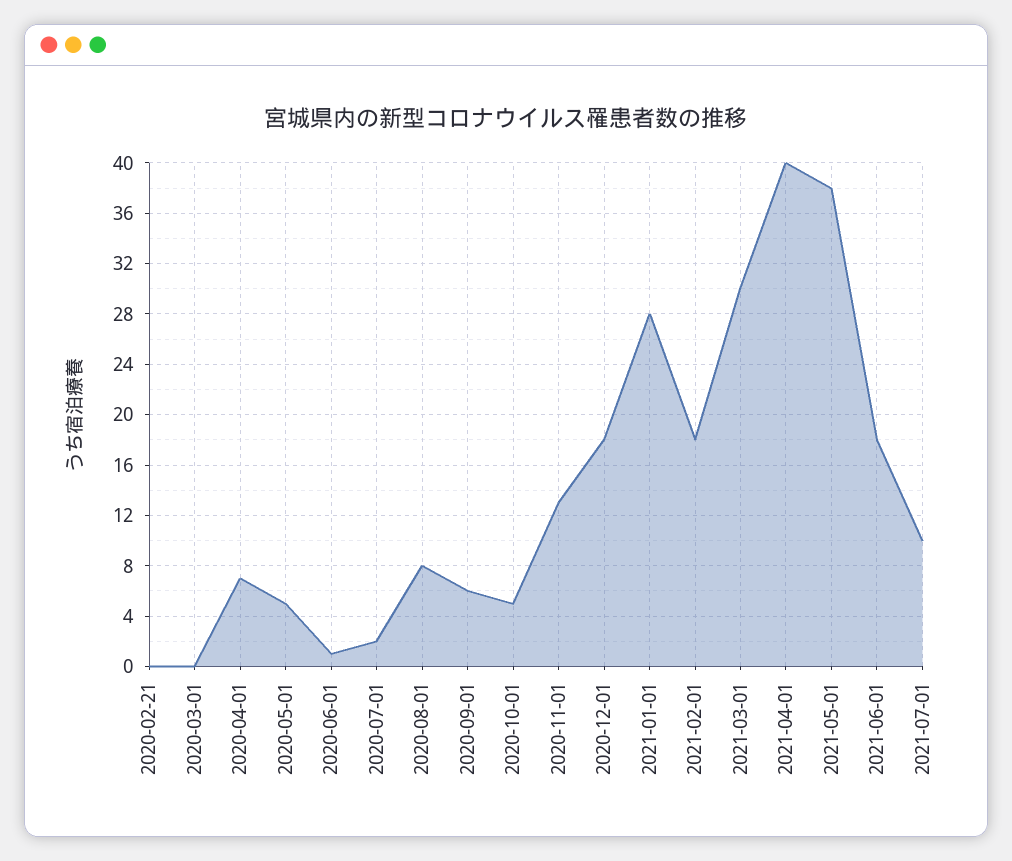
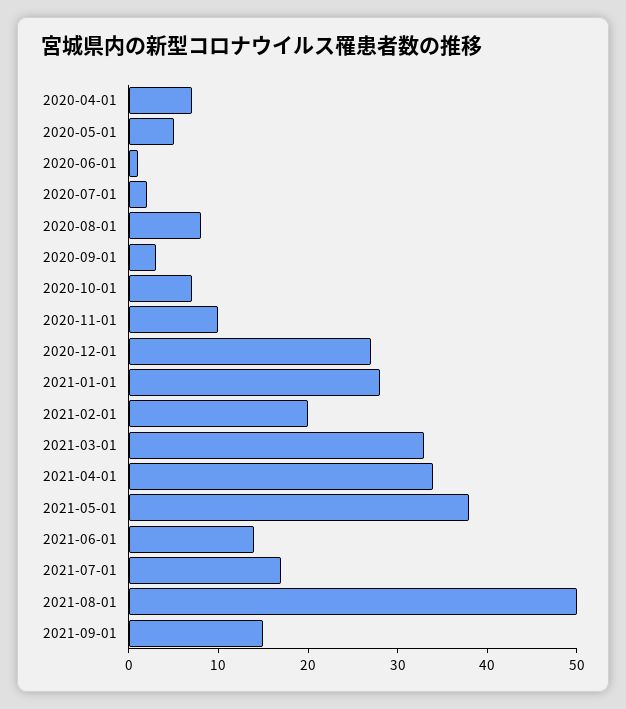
2020-02-21: 0 -> none
2020-03-01: 0 -> none
2020-09-01: 6 -> 3
2020-10-01: 5 -> 7
2020-11-01: 13 -> 10
2020-12-01: 18 -> 27
2021-02-01: 18 -> 20
2021-03-01: 30 -> 33
2021-04-01: 40 -> 34
2021-06-01: 18 -> 14
2021-07-01: 10 -> 17
2021-08-01: none -> 50
2021-09-01: none -> 15

